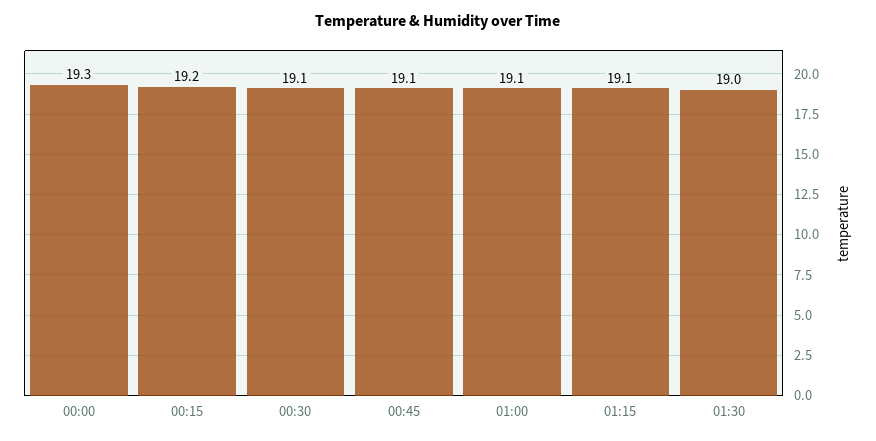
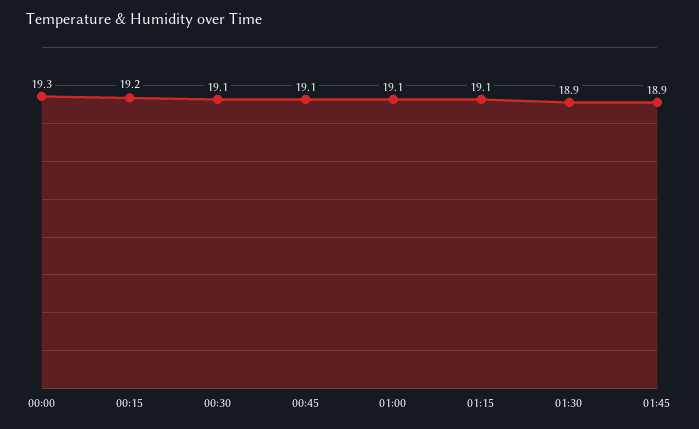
01:30: 19 -> 18.9
01:45: none -> 18.9

